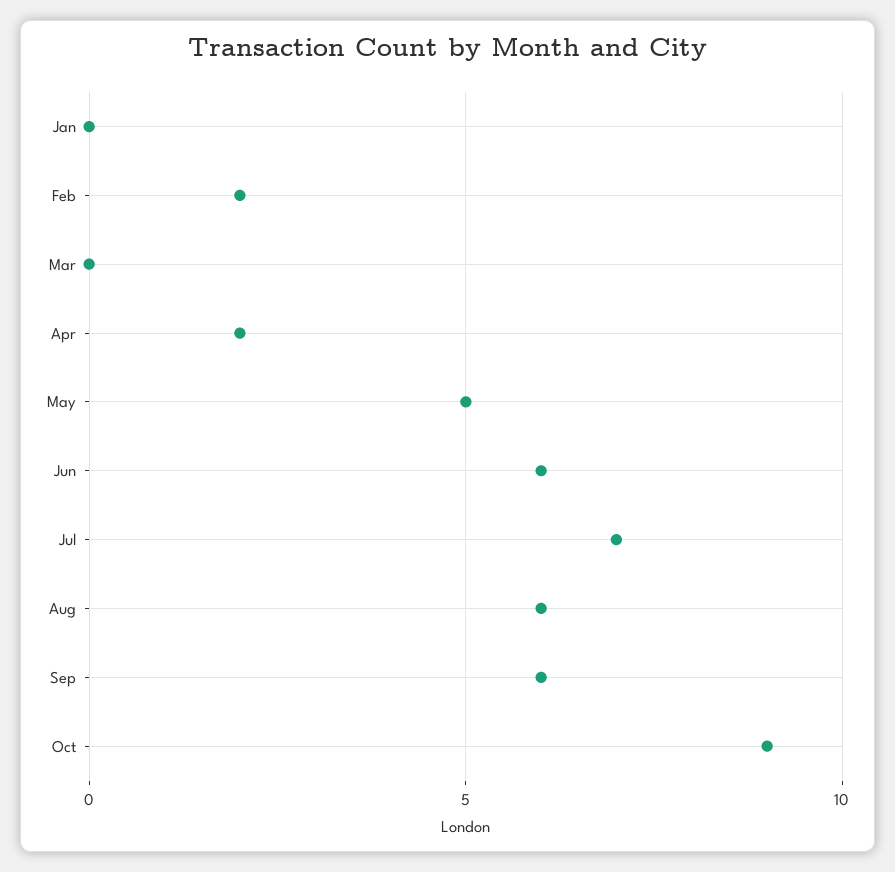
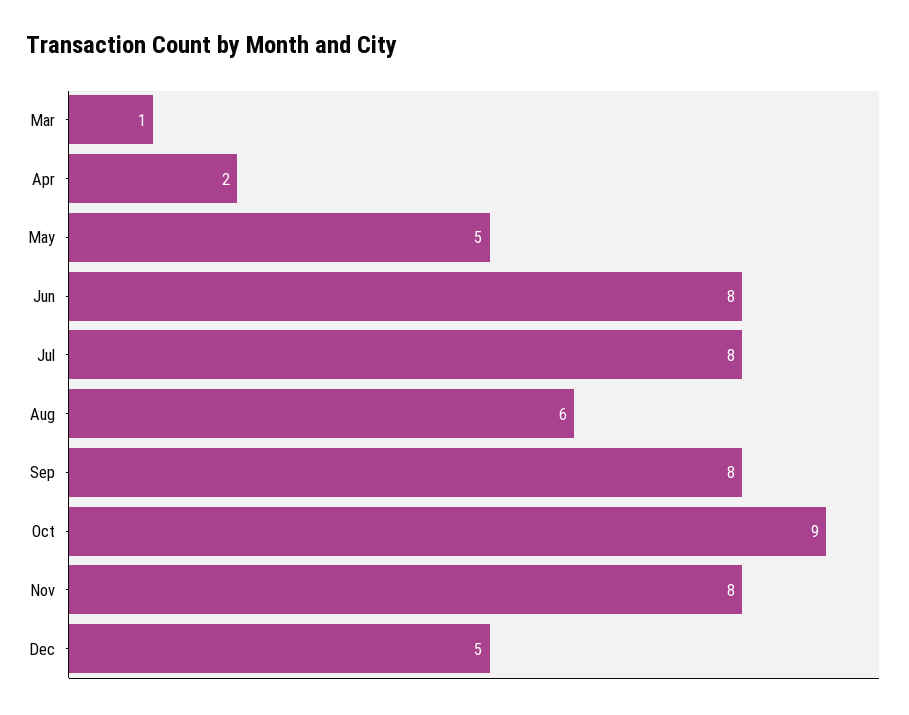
Jan: 0 -> none
Feb: 2 -> none
Mar: 0 -> 1
Jun: 6 -> 8
Jul: 7 -> 8
Sep: 6 -> 8
Nov: none -> 8
Dec: none -> 5

